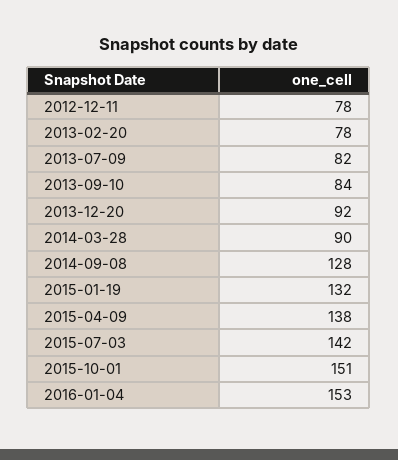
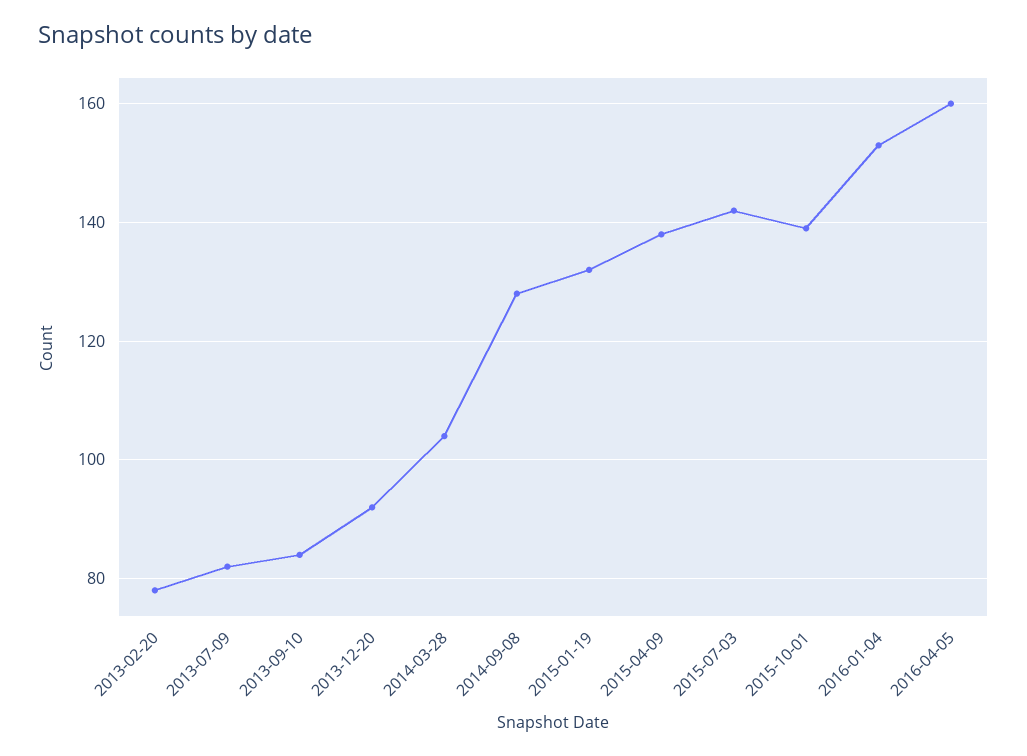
2012-12-11: 78 -> none
2014-03-28: 90 -> 105
2015-10-01: 151 -> 140
2016-04-05: none -> 160

